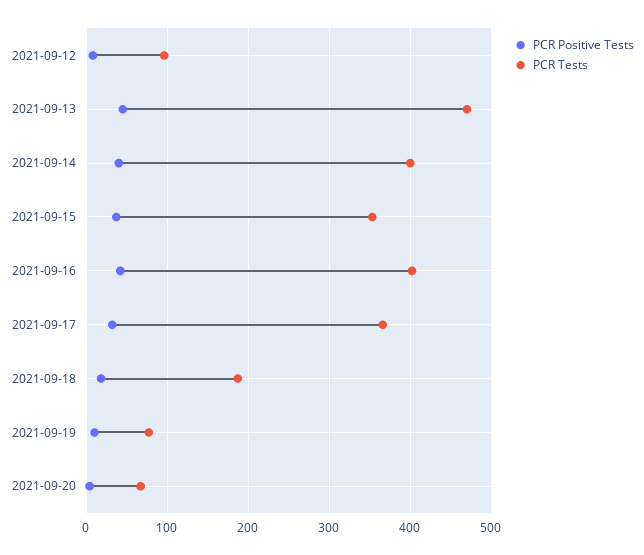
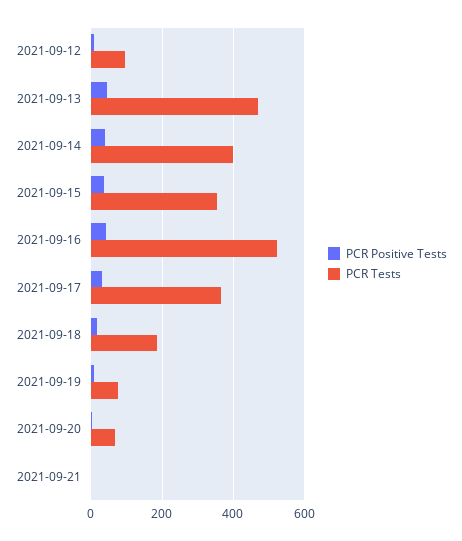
PCR Tests, 2021-09-16: 400 -> 520
PCR Positive Tests, 2021-09-21: none -> 0
PCR Tests, 2021-09-21: none -> 0

